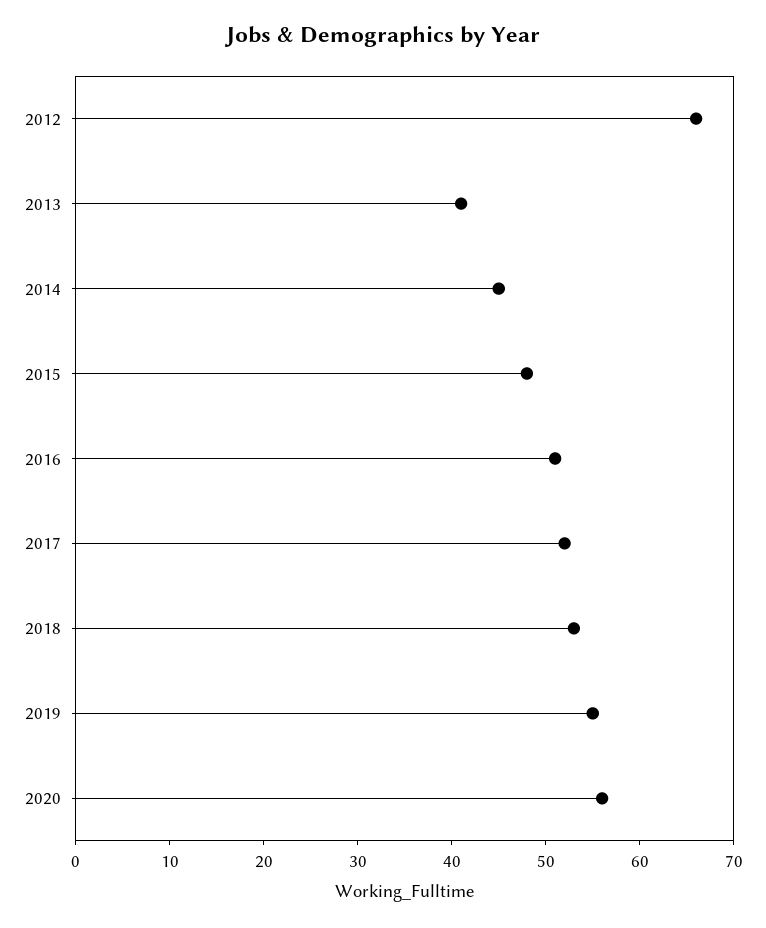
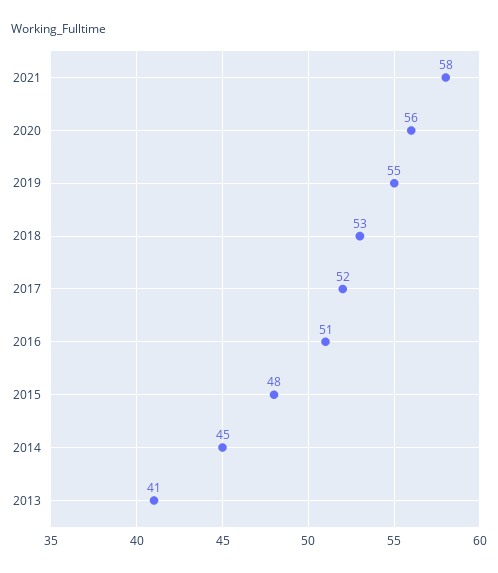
2012: 66 -> none
2021: none -> 58

